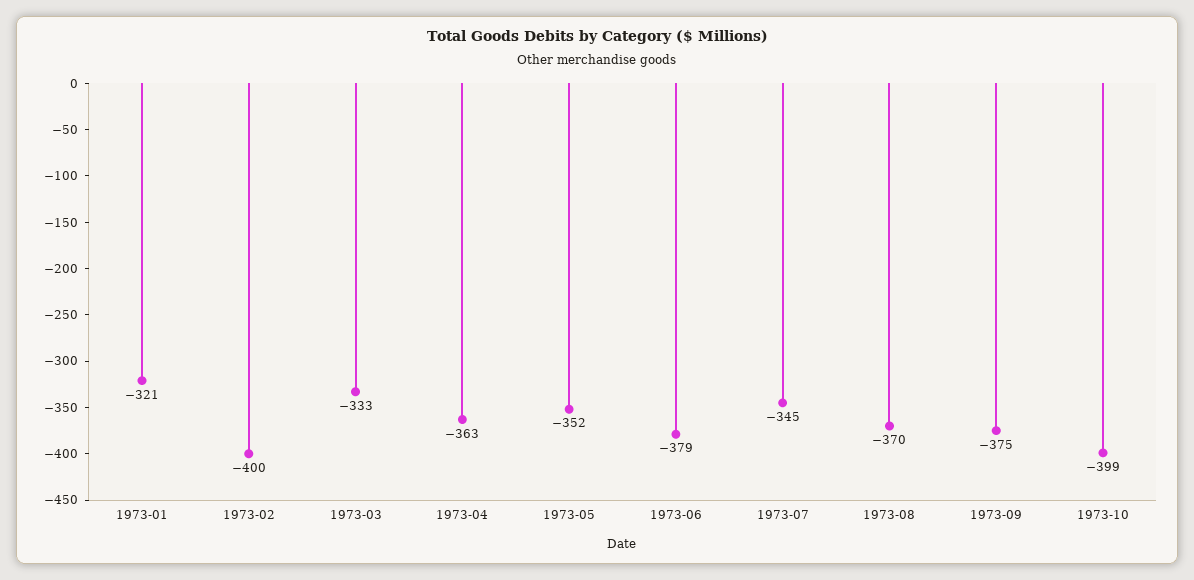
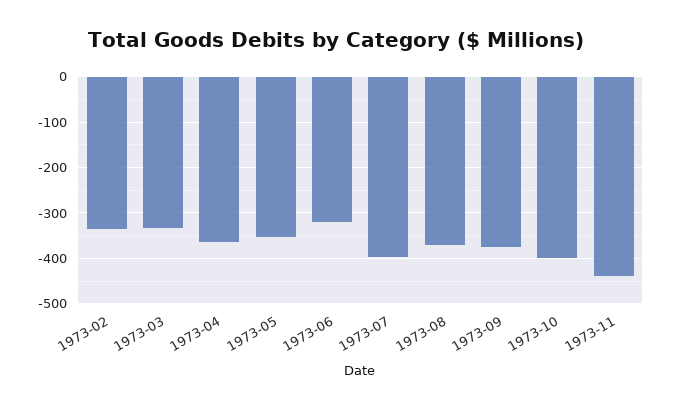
1973-01: -321 -> none
1973-02: -400 -> -340
1973-06: -379 -> -320
1973-07: -345 -> -400
1973-11: none -> -440

